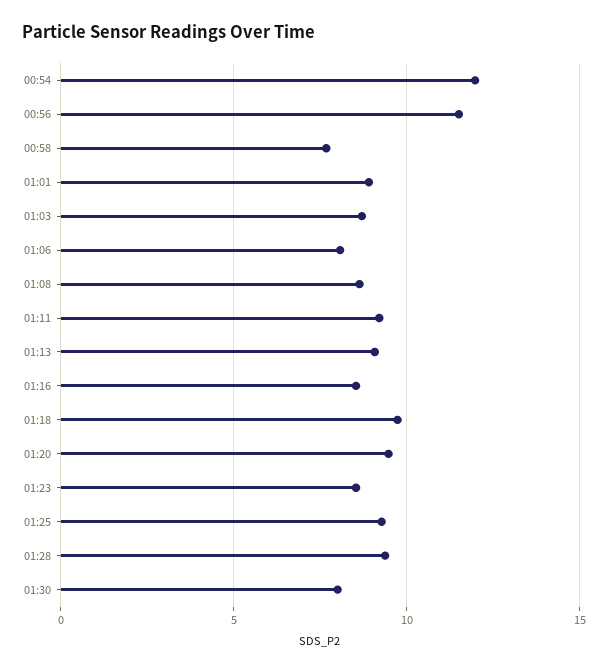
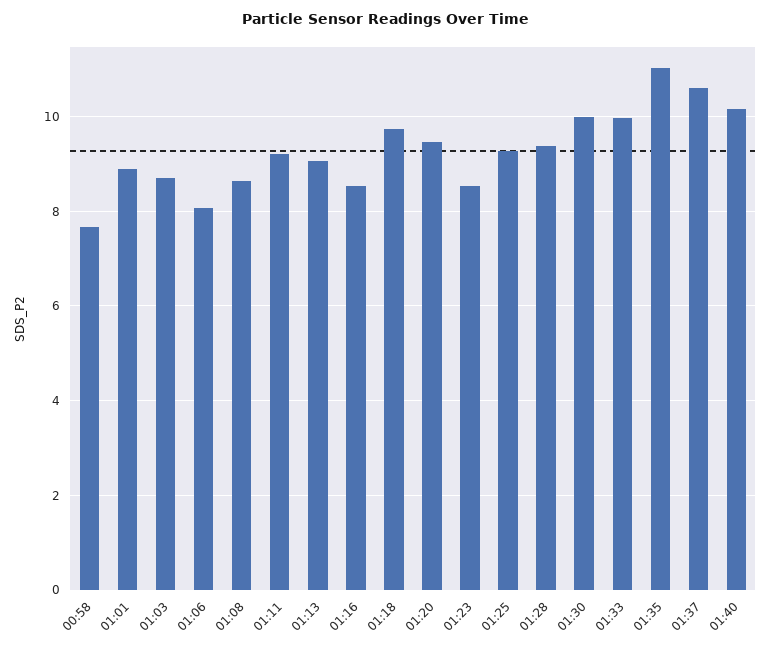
00:54: 12 -> none
00:56: 11.5 -> none
01:30: 8 -> 10
01:33: none -> 10
01:35: none -> 11
01:37: none -> 10.6
01:40: none -> 10.2

